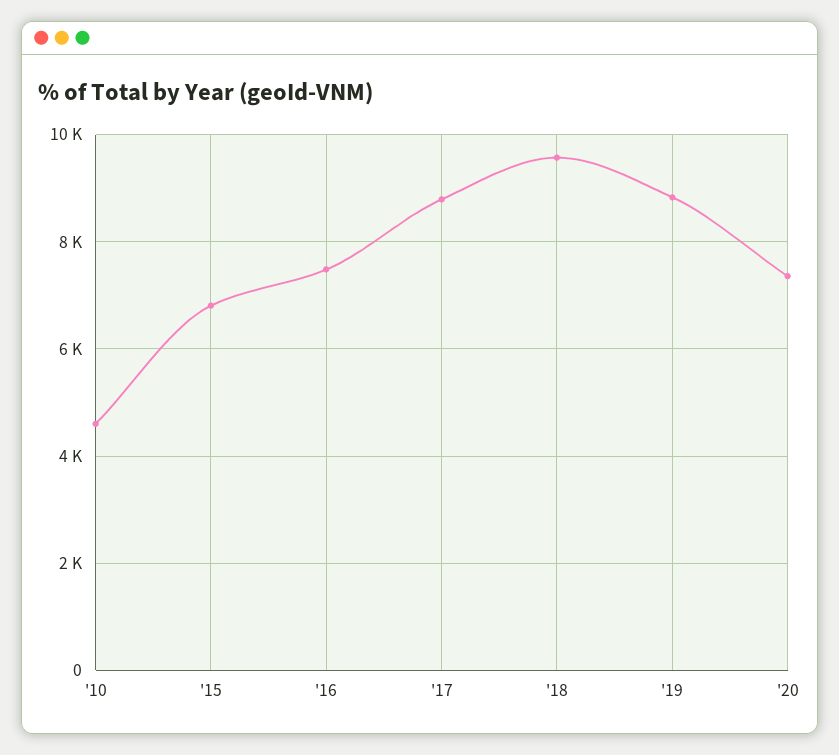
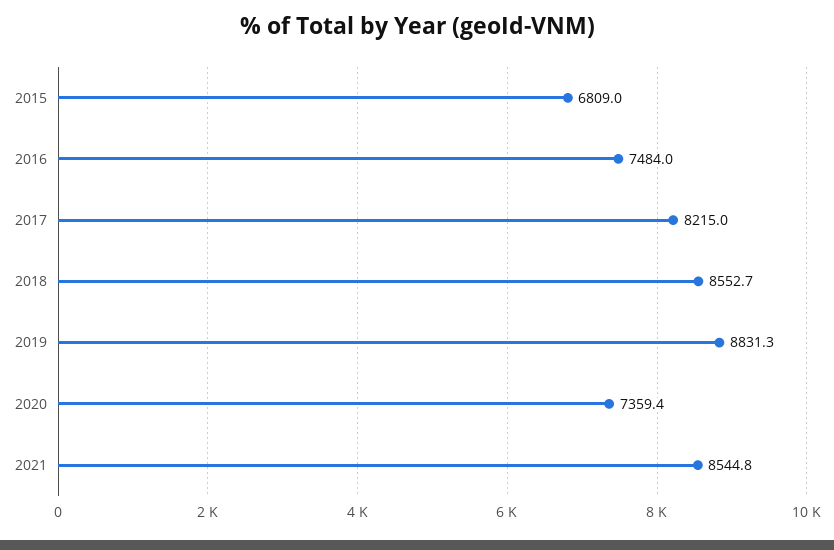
'10: 4600 -> none
'17: 8800 -> 8215
'18: 9600 -> 8552.7
2021: none -> 8544.8

